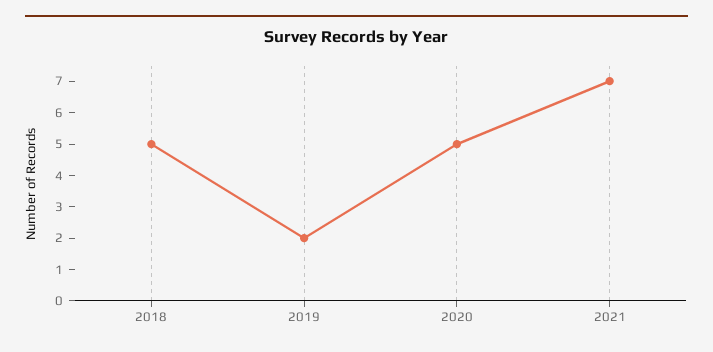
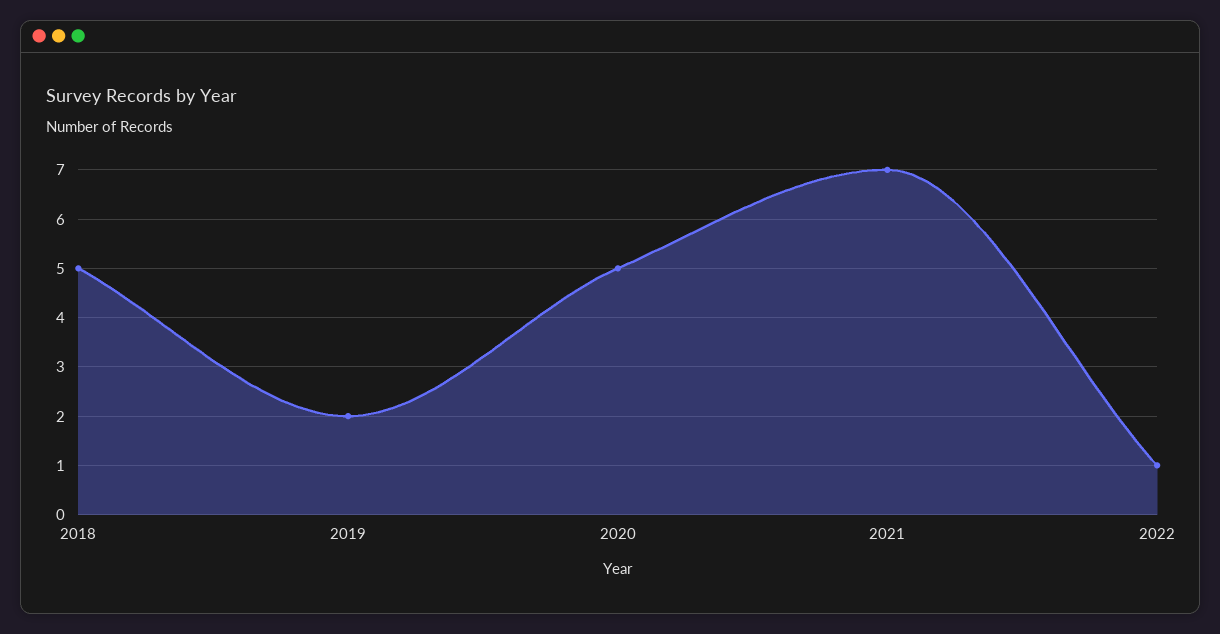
2022: none -> 1

